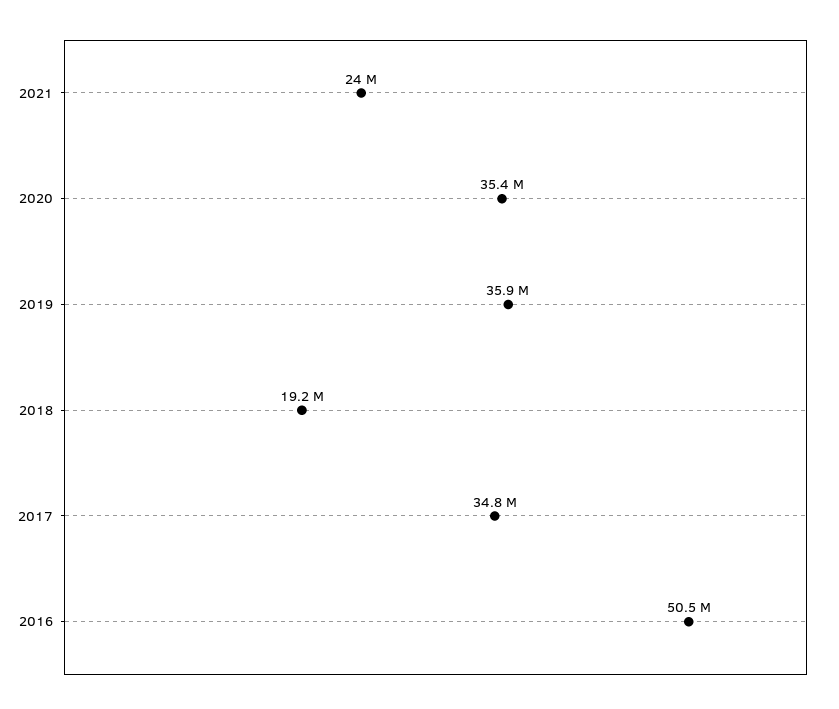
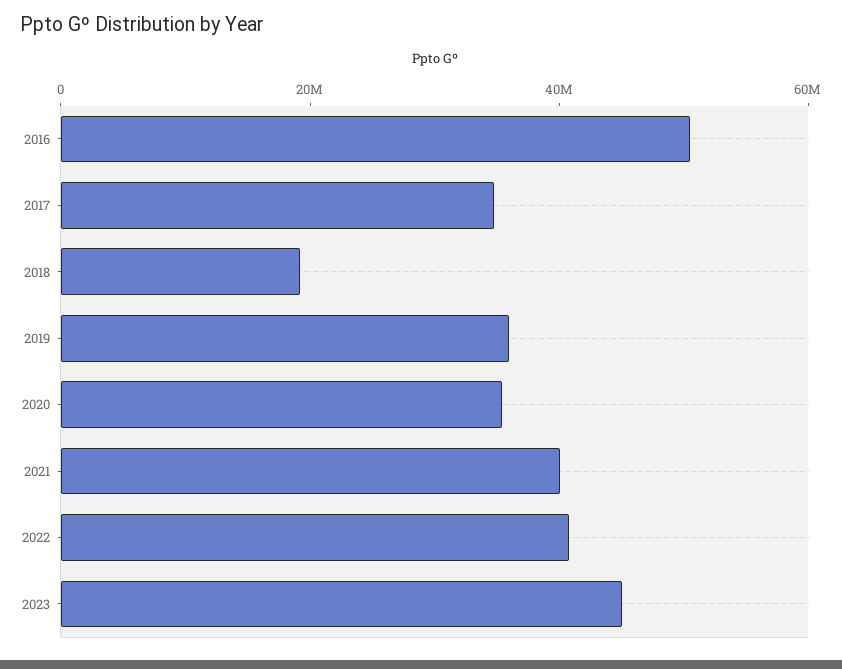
2021: 24000000 -> 40000000
2022: none -> 40000000
2023: none -> 45000000

